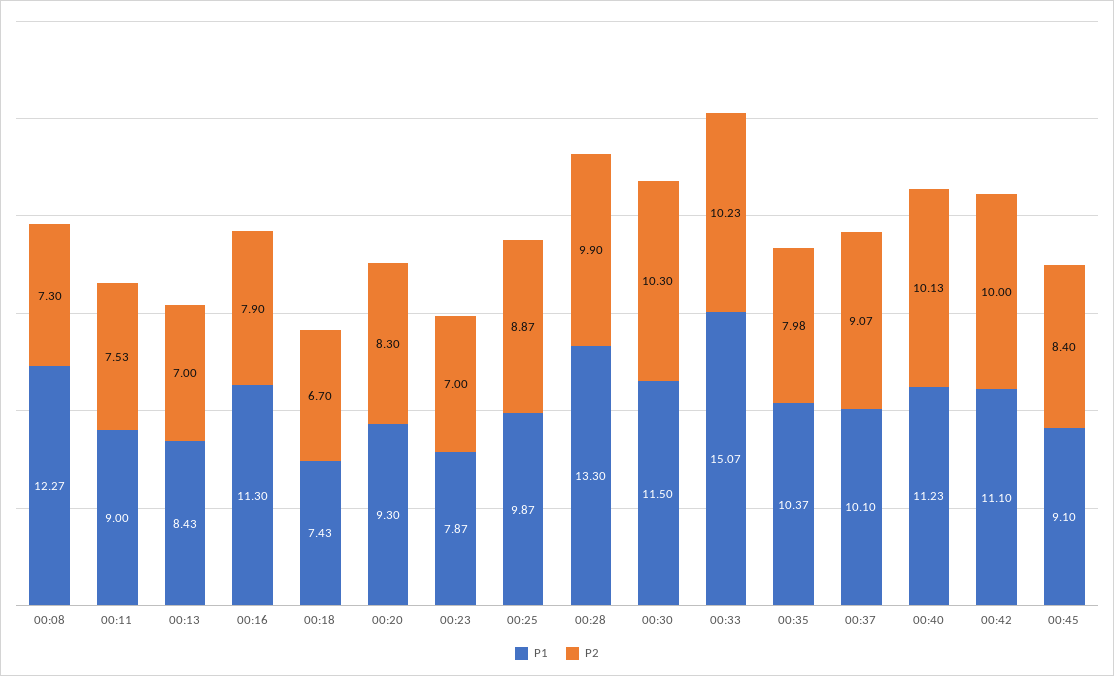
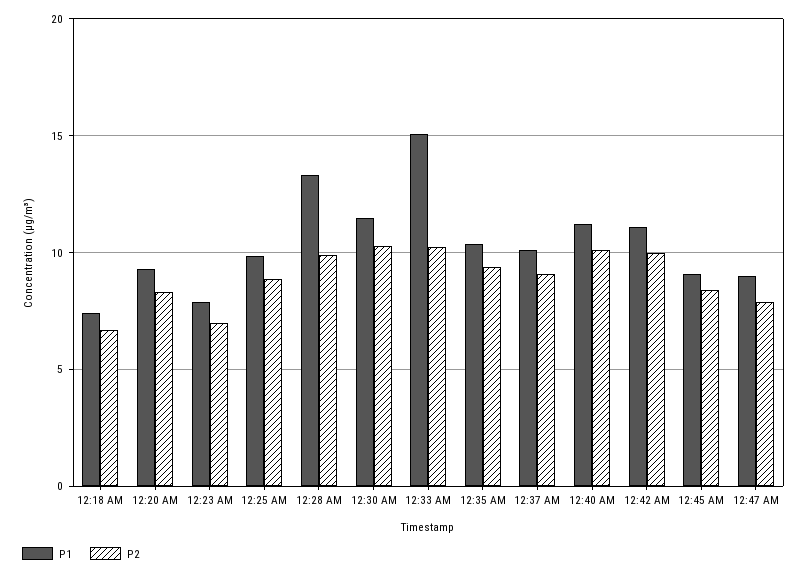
P1, 00:08: 12.27 -> none
P2, 00:08: 7.3 -> none
P1, 00:11: 9 -> none
P2, 00:11: 7.53 -> none
P1, 00:13: 8.43 -> none
P2, 00:13: 7 -> none
P1, 00:16: 11.3 -> none
P2, 00:16: 7.9 -> none
P2, 00:35: 7.98 -> 9.5
P1, 12:47 AM: none -> 9
P2, 12:47 AM: none -> 8

